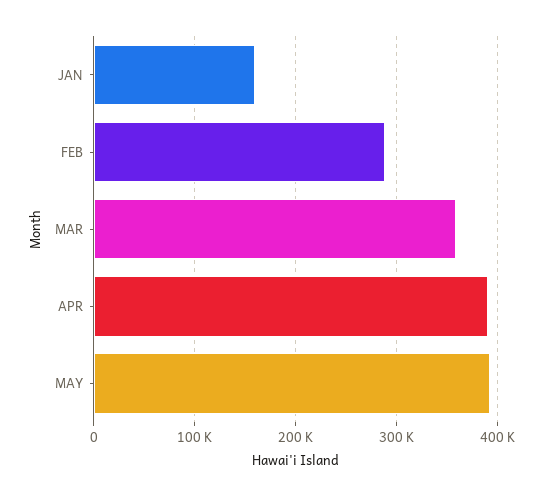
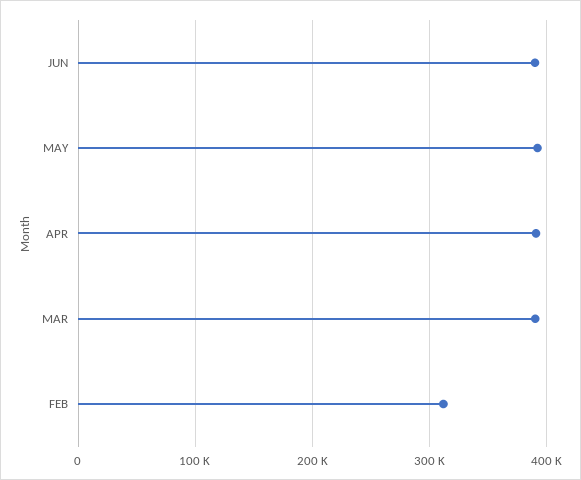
JAN: 160000 -> none
FEB: 290000 -> 310000
MAR: 360000 -> 390000
JUN: none -> 390000

